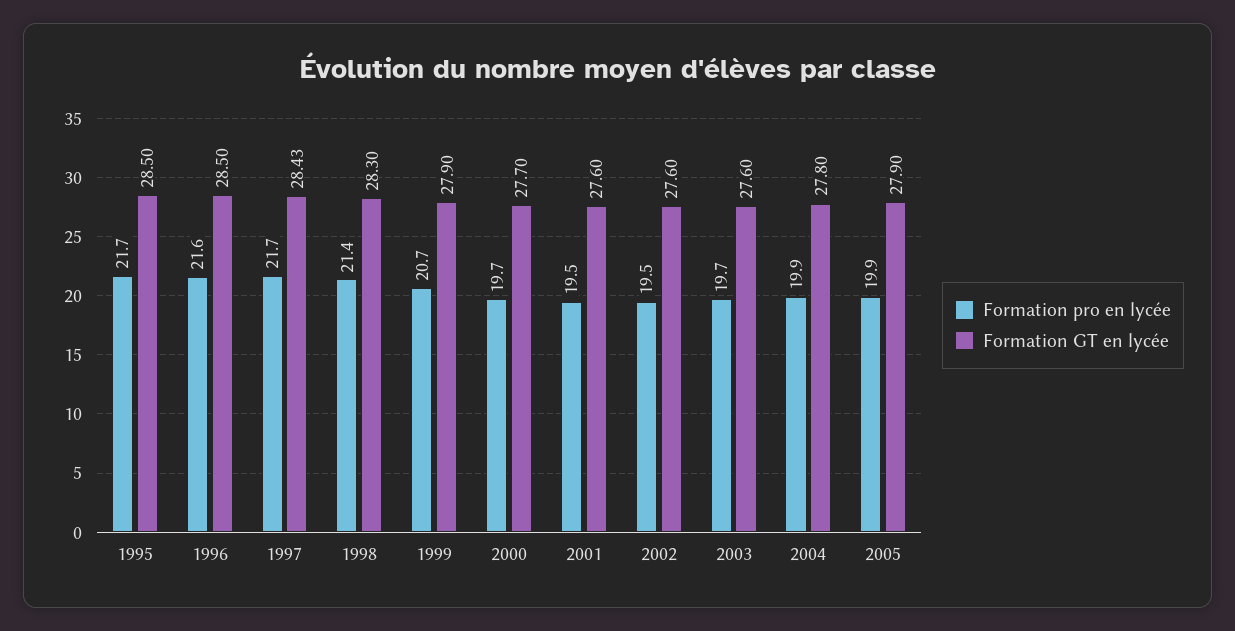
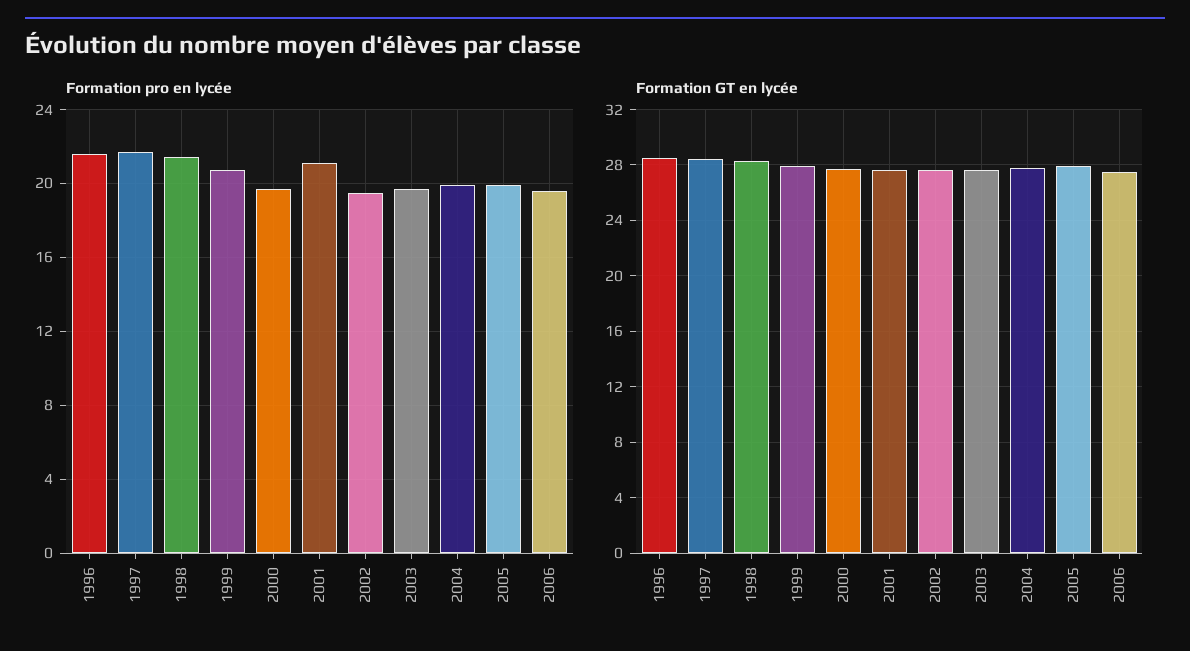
Formation pro en lycée, 1995: 21.7 -> none
Formation GT en lycée, 1995: 28.5 -> none
Formation pro en lycée, 2001: 19.5 -> 21
Formation pro en lycée, 2006: none -> 19.5
Formation GT en lycée, 2006: none -> 27.5

